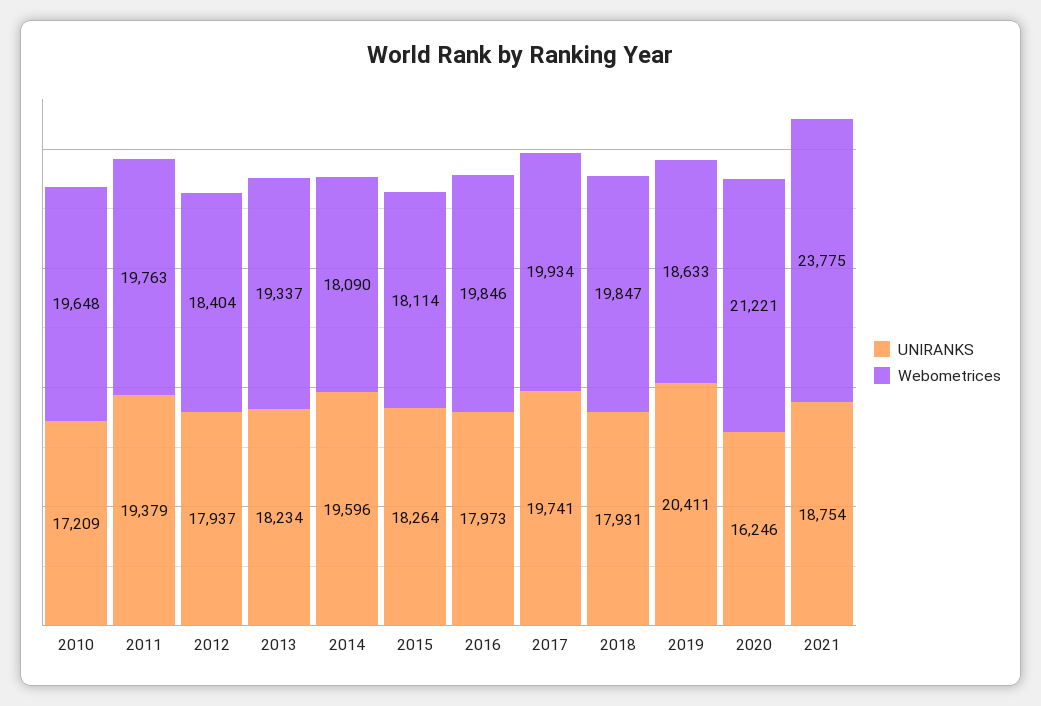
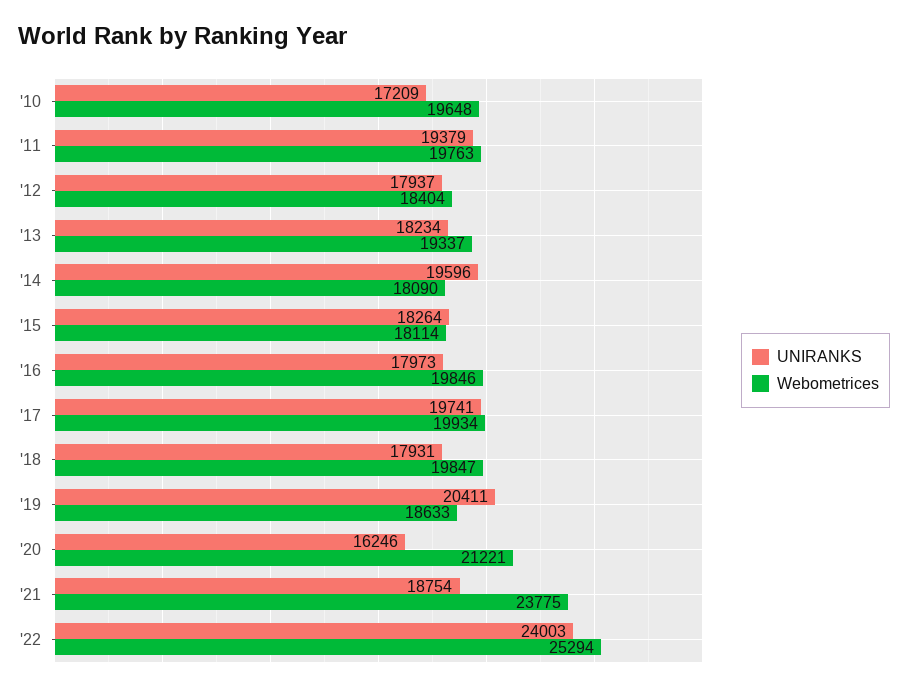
UNIRANKS, '22: none -> 24003
Webometrices, '22: none -> 25294

